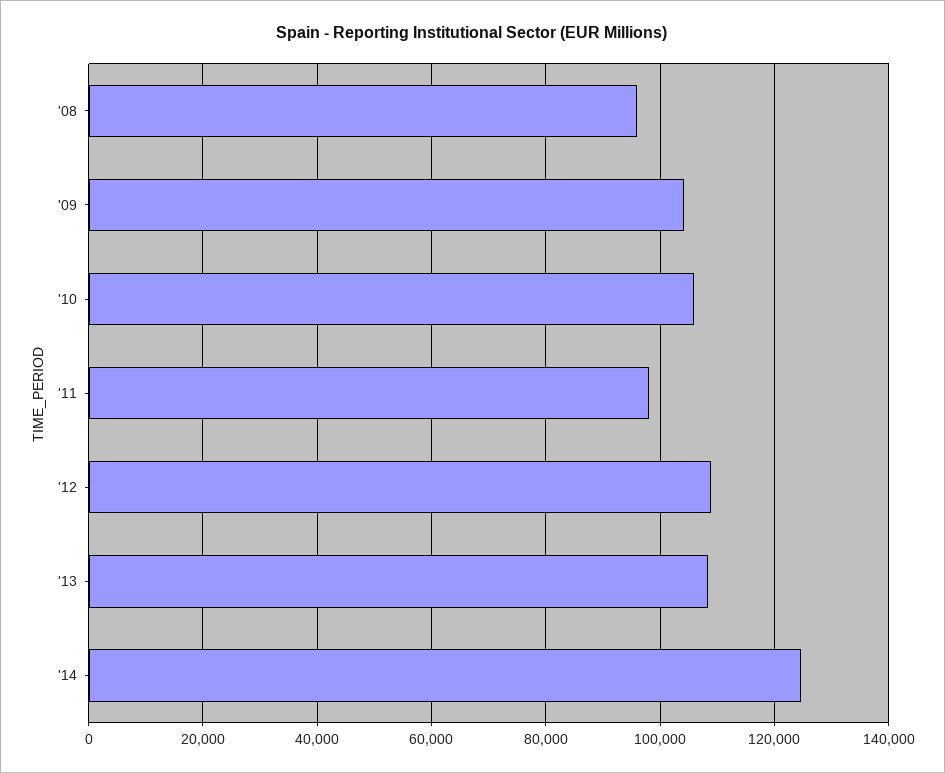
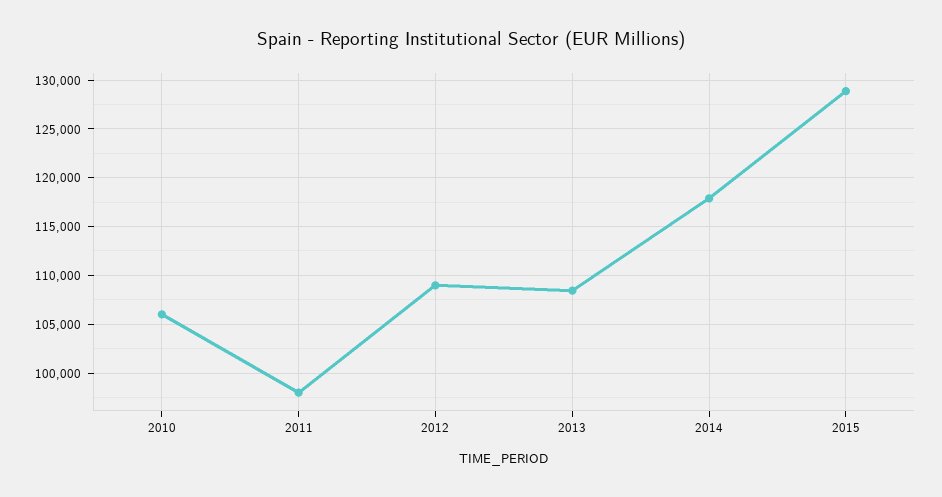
'08: 96000 -> none
'09: 104000 -> none
'14: 124000 -> 118000
2015: none -> 129000

